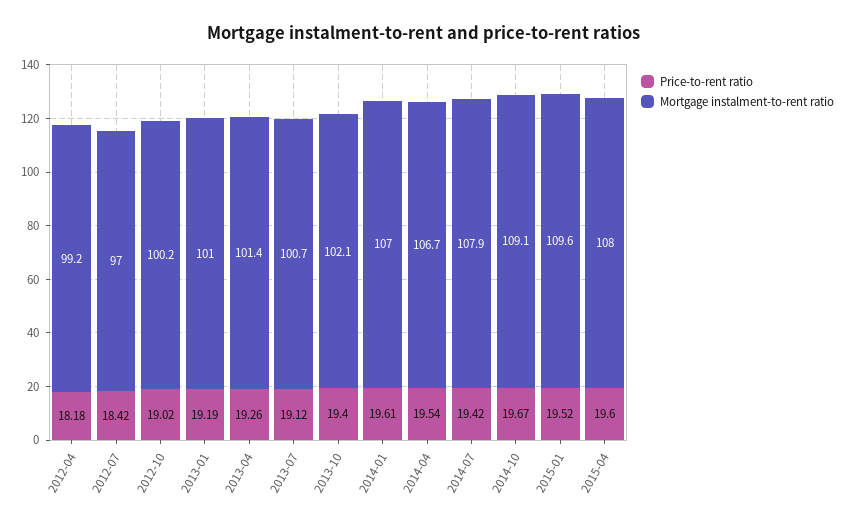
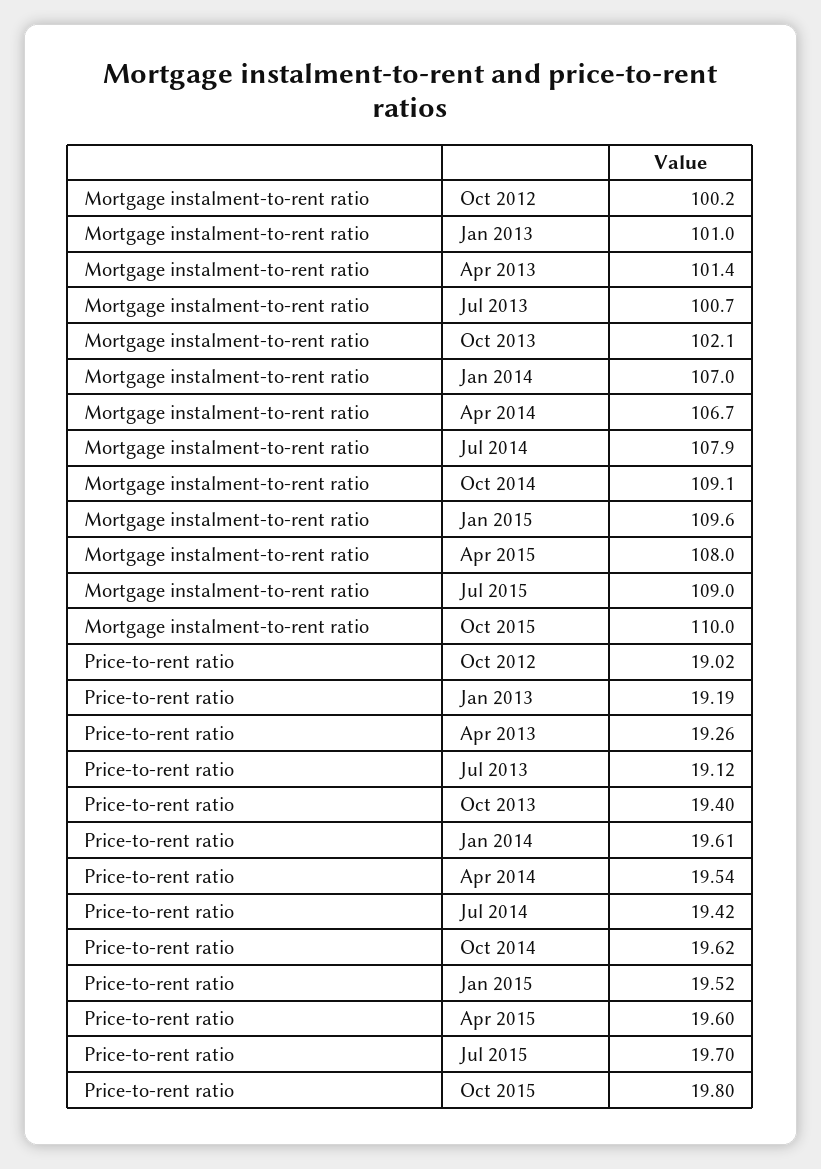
Price-to-rent ratio, 2012-04: 18.18 -> none
Mortgage instalment-to-rent ratio, 2012-04: 99.2 -> none
Price-to-rent ratio, 2012-07: 18.42 -> none
Mortgage instalment-to-rent ratio, 2012-07: 97 -> none
Price-to-rent ratio, 2014-10: 19.67 -> 19.62
Mortgage instalment-to-rent ratio, Jul 2015: none -> 109
Mortgage instalment-to-rent ratio, Oct 2015: none -> 110
Price-to-rent ratio, Jul 2015: none -> 19.7
Price-to-rent ratio, Oct 2015: none -> 19.8

